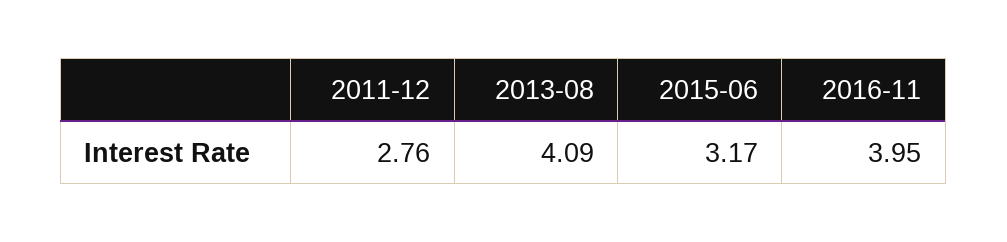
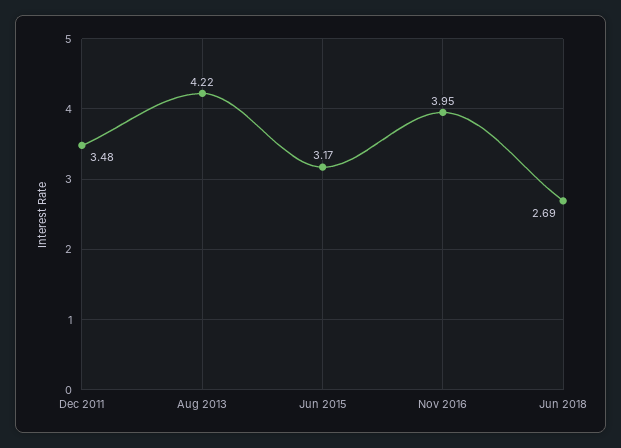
2011-12: 2.76 -> 3.48
2013-08: 4.09 -> 4.22
Jun 2018: none -> 2.69

